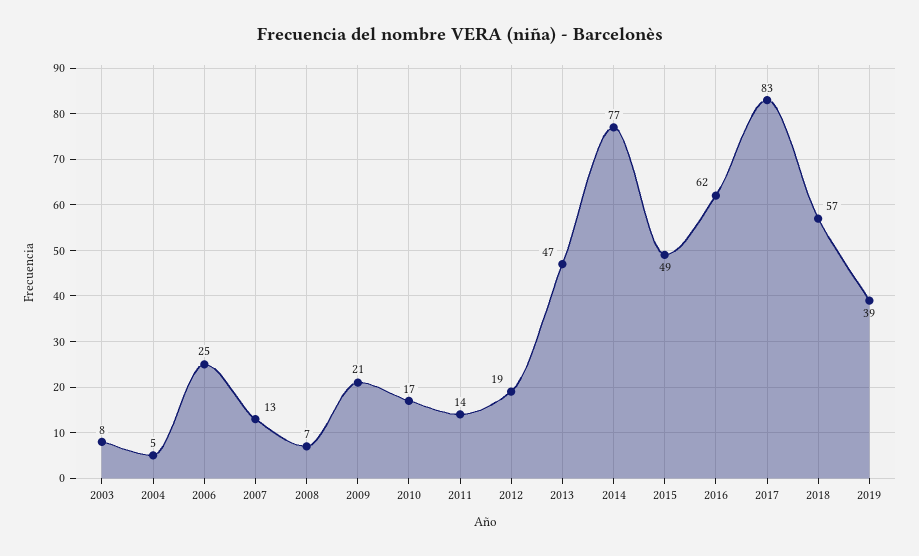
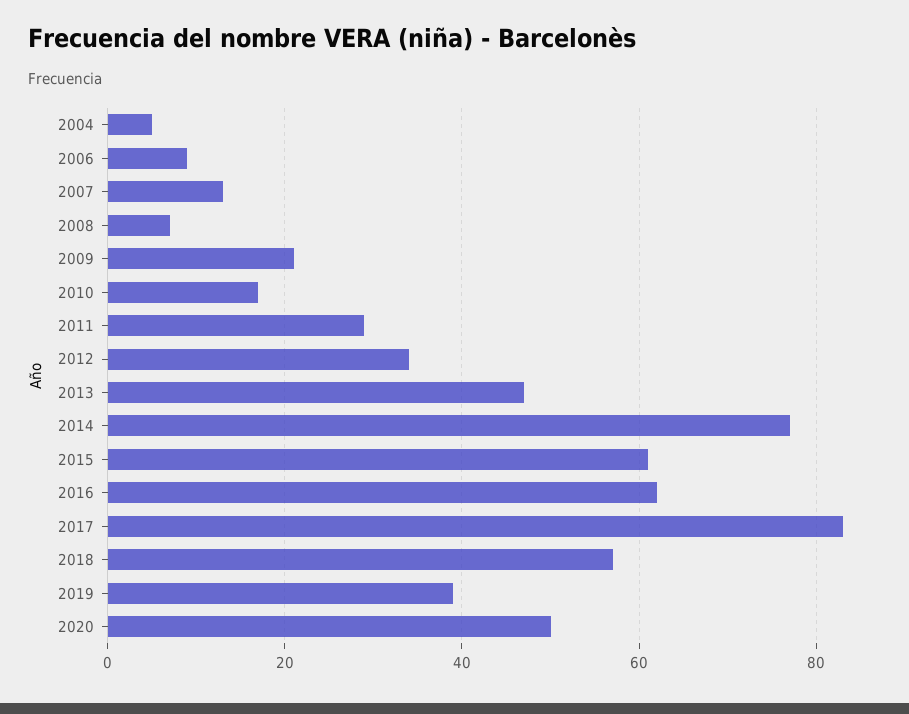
2003: 8 -> none
2006: 25 -> 10
2011: 14 -> 30
2012: 19 -> 35
2015: 49 -> 60
2020: none -> 50

